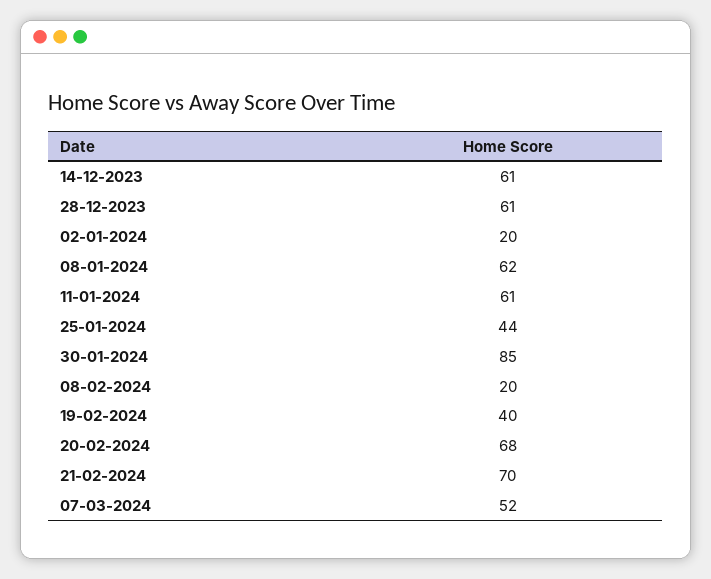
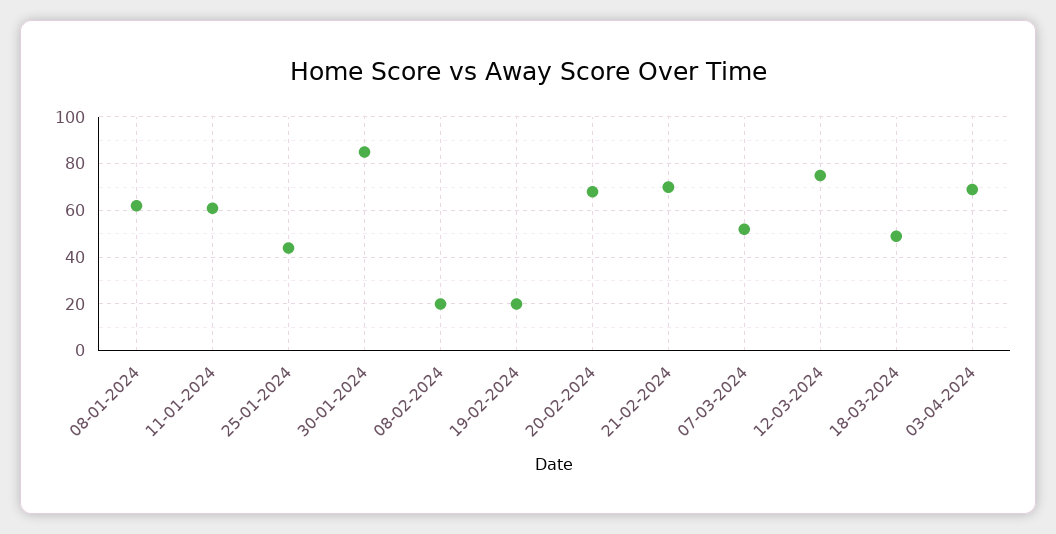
14-12-2023: 61 -> none
28-12-2023: 61 -> none
02-01-2024: 20 -> none
19-02-2024: 40 -> 20
12-03-2024: none -> 75
18-03-2024: none -> 50
03-04-2024: none -> 70

